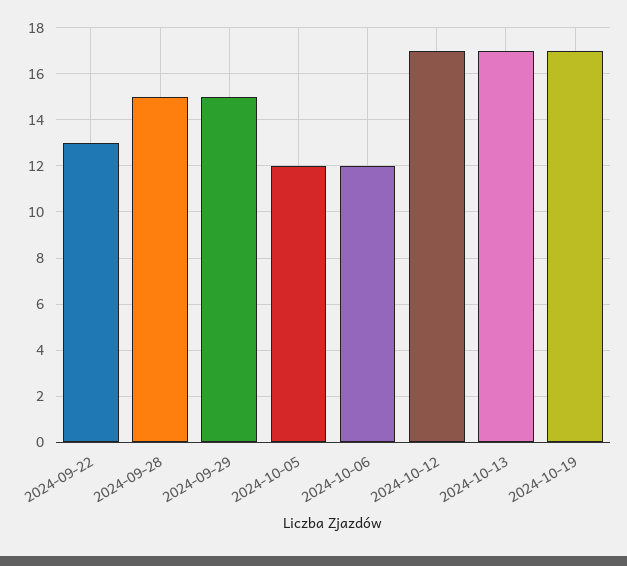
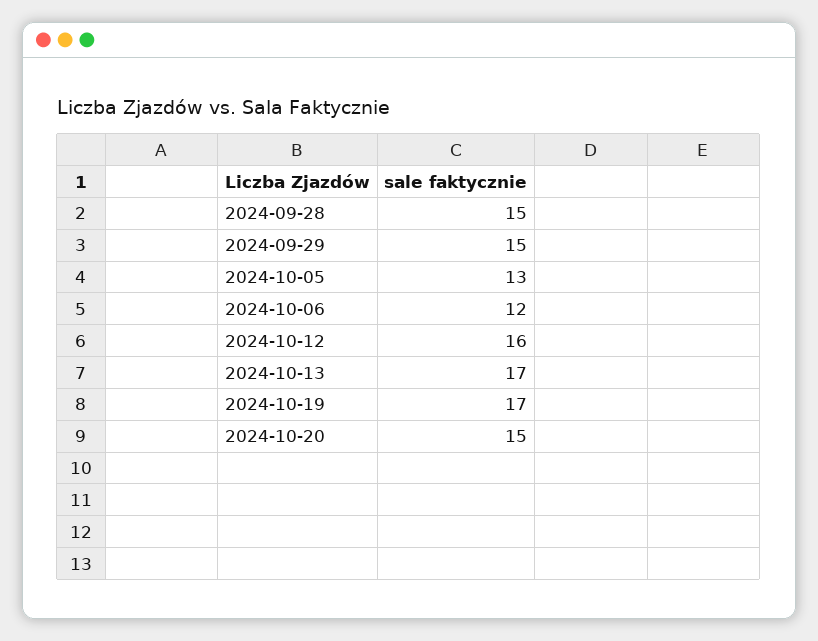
2024-09-22: 13 -> none
2024-10-05: 12 -> 13
2024-10-12: 17 -> 16
2024-10-20: none -> 15

